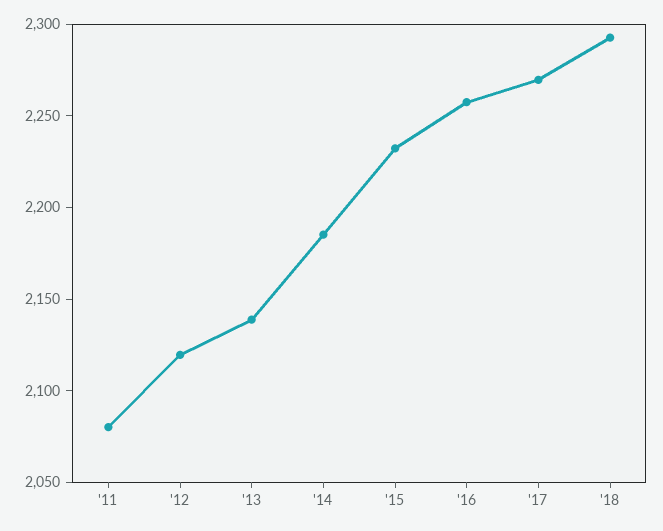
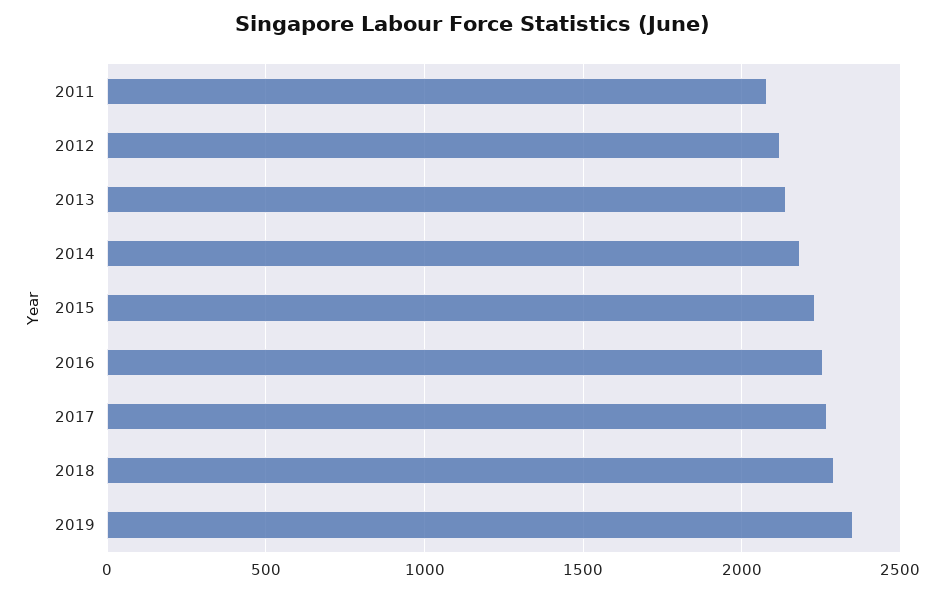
2019: none -> 2350

